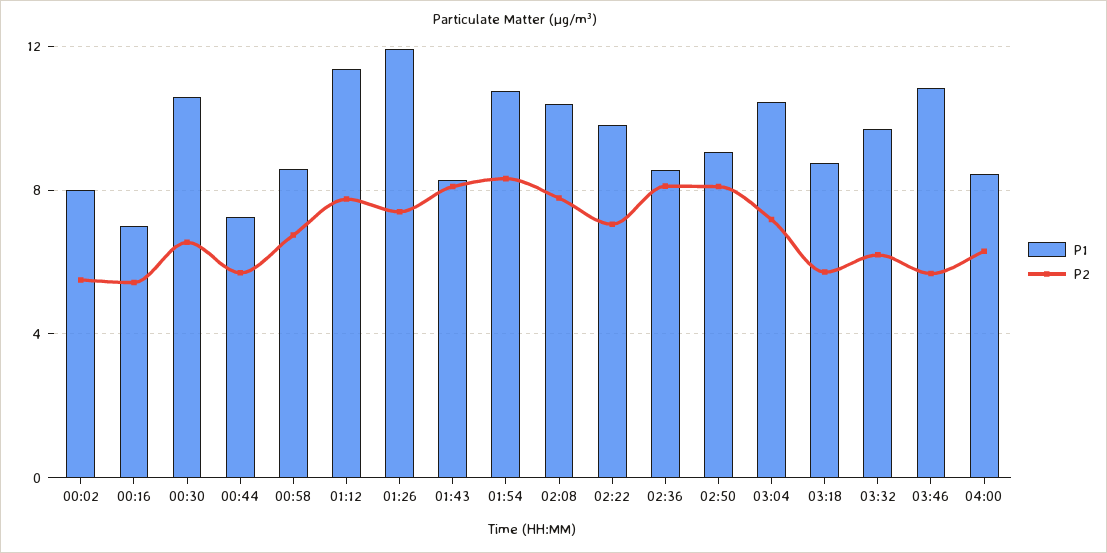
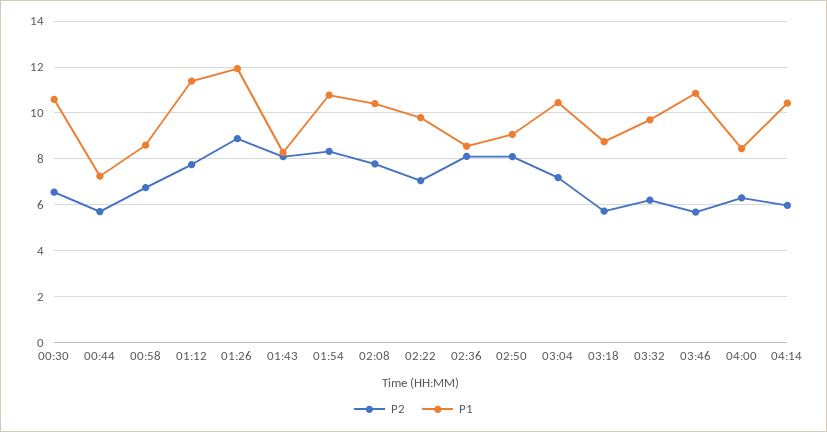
P1, 00:02: 8 -> none
P2, 00:02: 5.5 -> none
P1, 00:16: 7 -> none
P2, 00:16: 5.5 -> none
P2, 01:26: 7.5 -> 9
P2, 04:14: none -> 6
P1, 04:14: none -> 10.5

